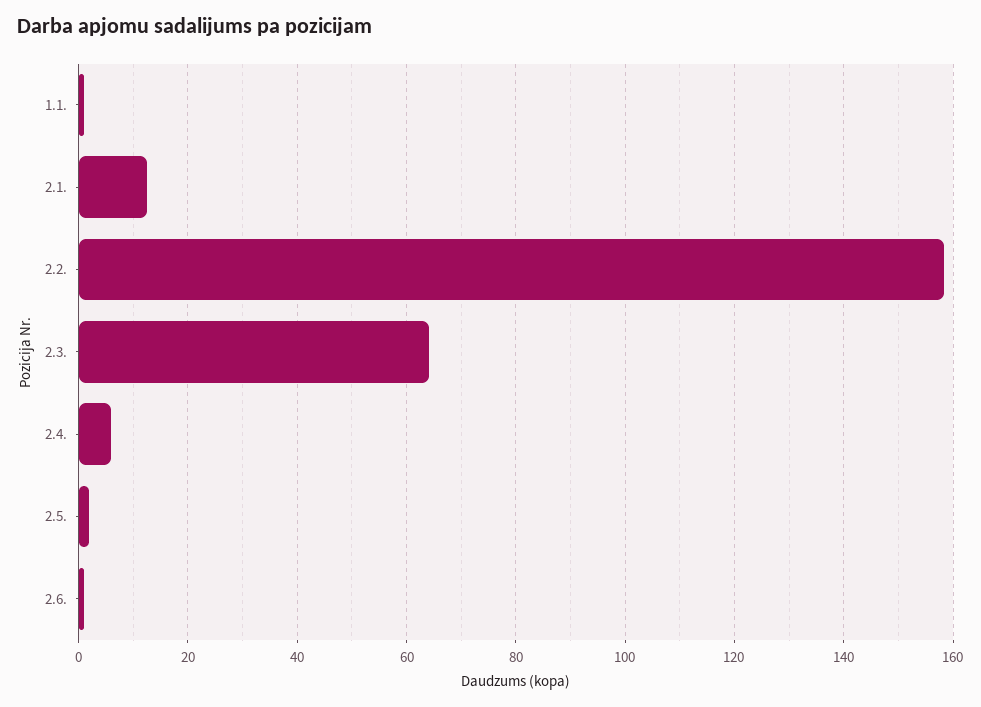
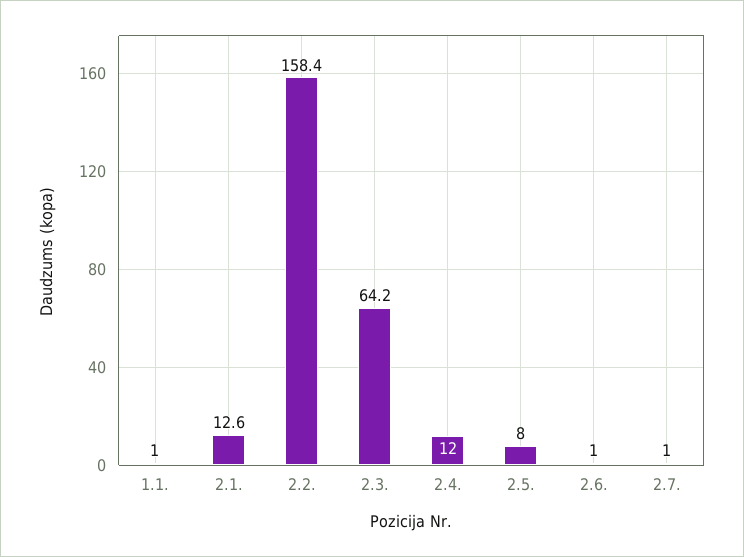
2.4.: 6 -> 12
2.5.: 2 -> 8
2.7.: none -> 1

